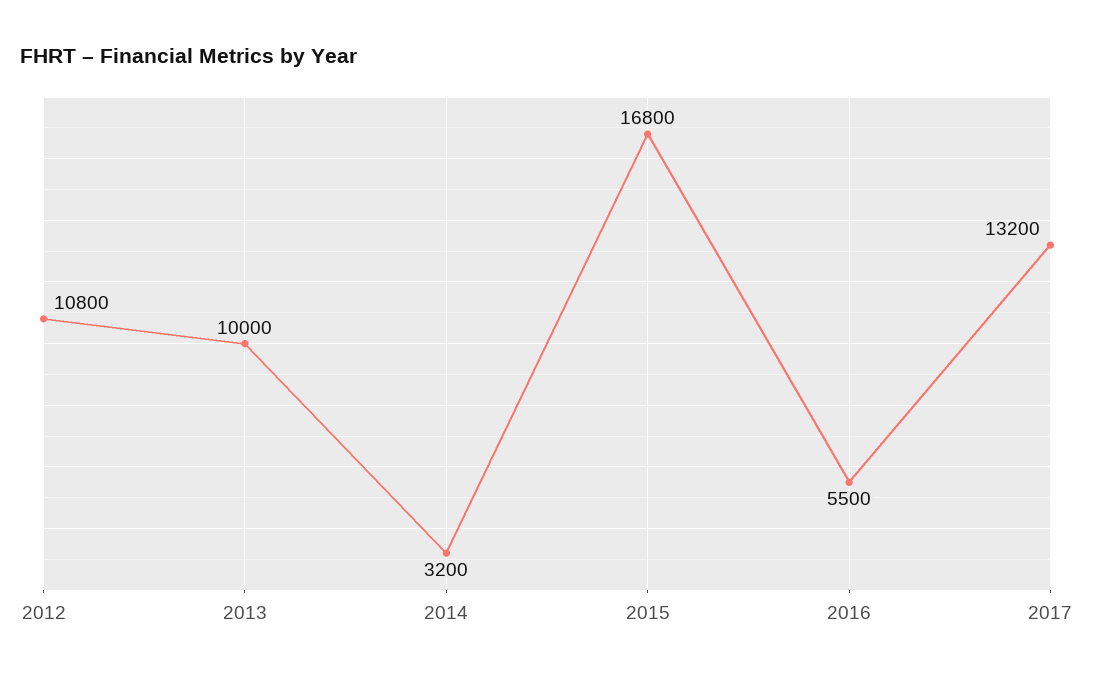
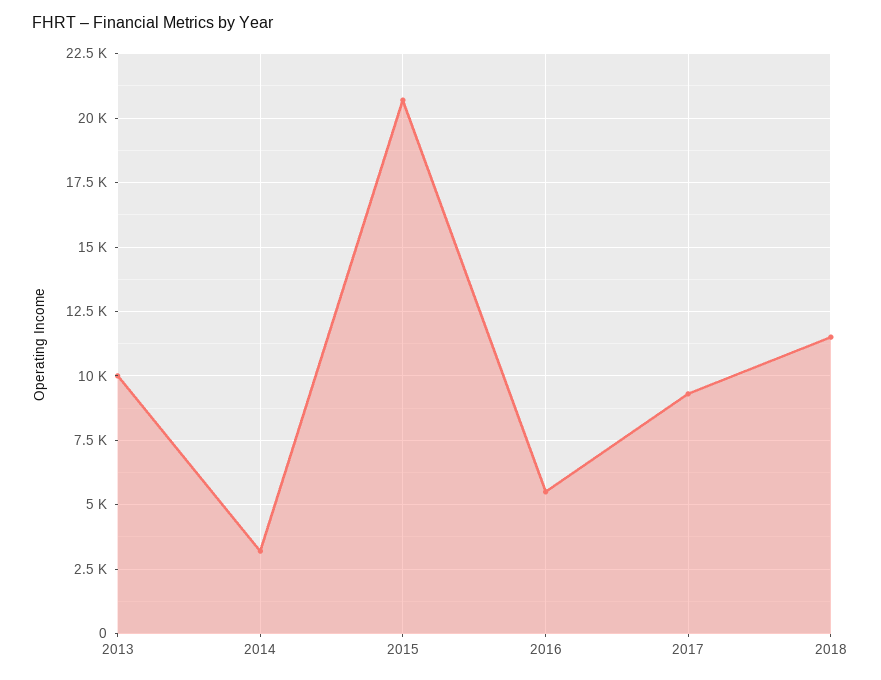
2012: 10800 -> none
2015: 16800 -> 20750
2017: 13200 -> 9250
2018: none -> 11500

